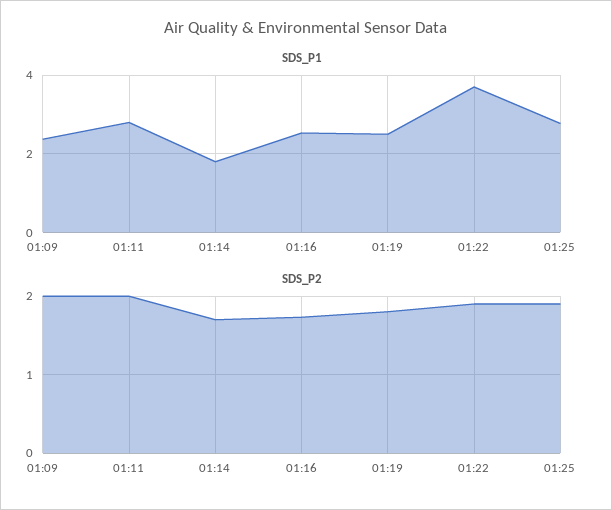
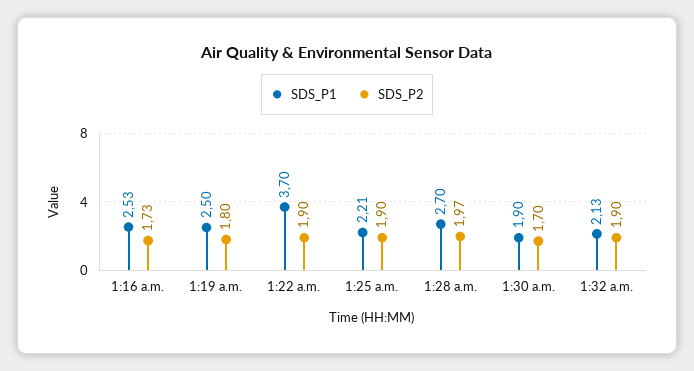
SDS_P1, 01:09: 2.4 -> none
SDS_P1, 01:11: 2.8 -> none
SDS_P1, 01:14: 1.8 -> none
SDS_P1, 01:25: 2.8 -> 2.21
SDS_P2, 01:09: 2 -> none
SDS_P2, 01:11: 2 -> none
SDS_P2, 01:14: 1.7 -> none
SDS_P1, 1:28 a.m.: none -> 2.7
SDS_P2, 1:28 a.m.: none -> 1.97
SDS_P1, 1:30 a.m.: none -> 1.9
SDS_P2, 1:30 a.m.: none -> 1.7
SDS_P1, 1:32 a.m.: none -> 2.13
SDS_P2, 1:32 a.m.: none -> 1.9

